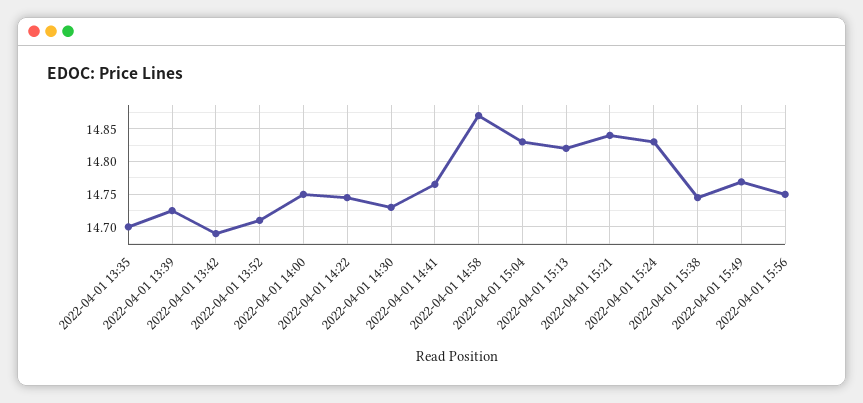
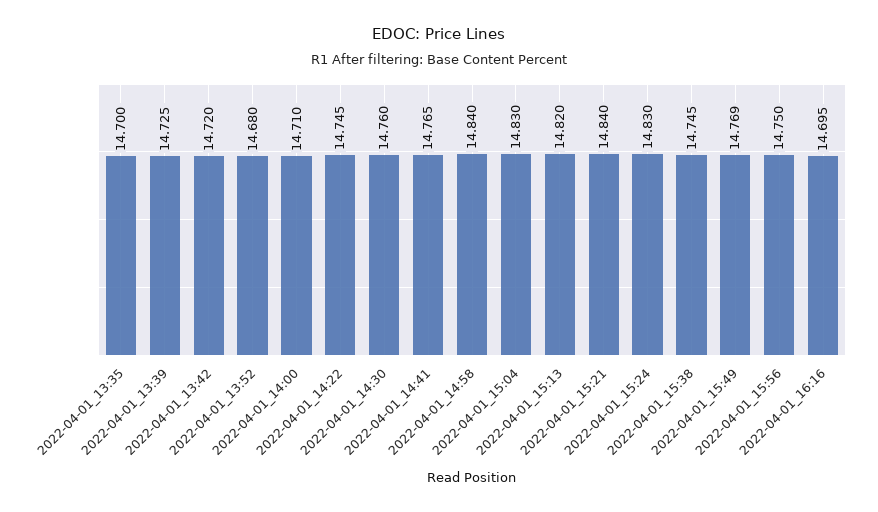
2022-04-01 13:42: 14.69 -> 14.72
2022-04-01 13:52: 14.71 -> 14.68
2022-04-01 14:00: 14.75 -> 14.71
2022-04-01 14:30: 14.73 -> 14.76
2022-04-01 14:58: 14.87 -> 14.84
2022-04-01_16:16: none -> 14.695

